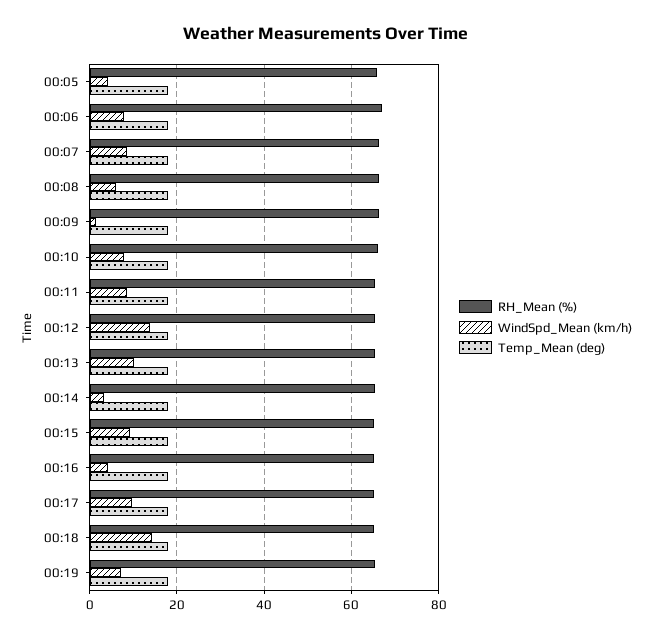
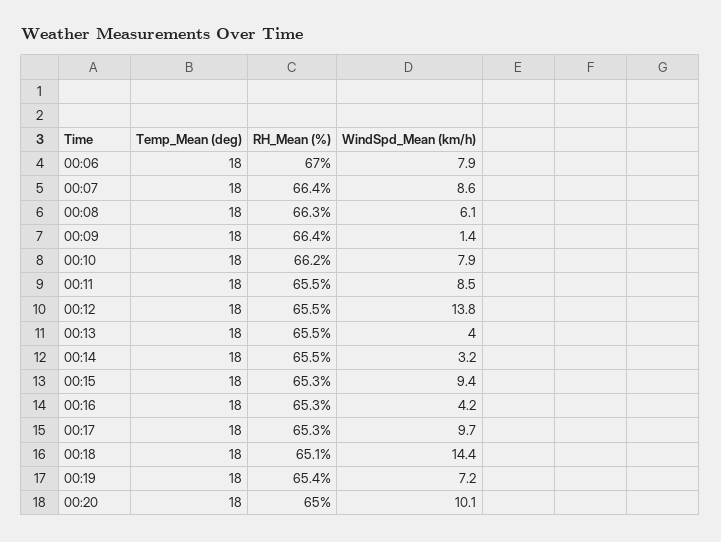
RH_Mean (%), 00:05: 66 -> none
WindSpd_Mean (km/h), 00:05: 4 -> none
Temp_Mean (deg), 00:05: 18 -> none
WindSpd_Mean (km/h), 00:13: 10 -> 4
Temp_Mean (deg), 00:20: none -> 18
RH_Mean (%), 00:20: none -> 65
WindSpd_Mean (km/h), 00:20: none -> 10.1

